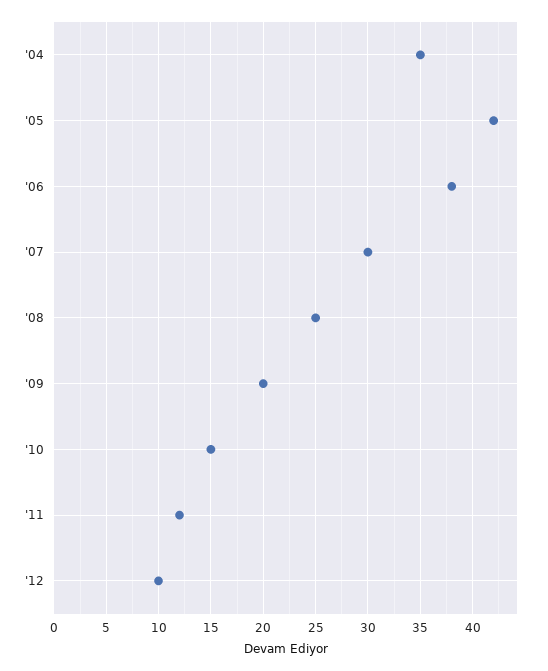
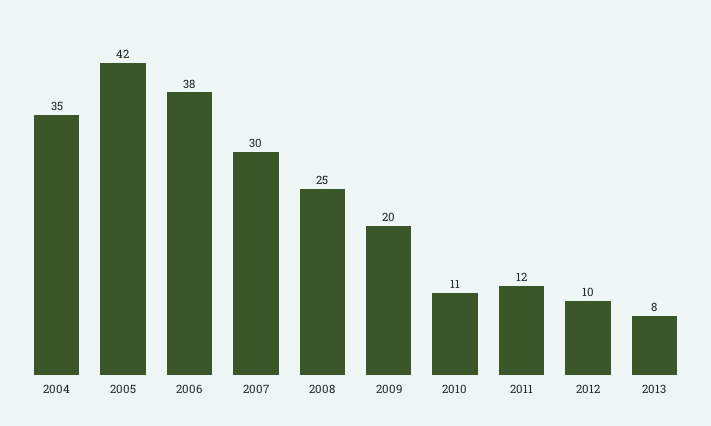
'10: 15 -> 11
2013: none -> 8

